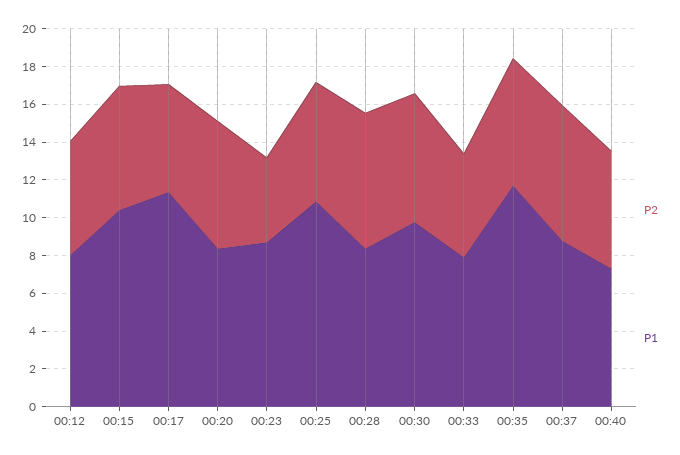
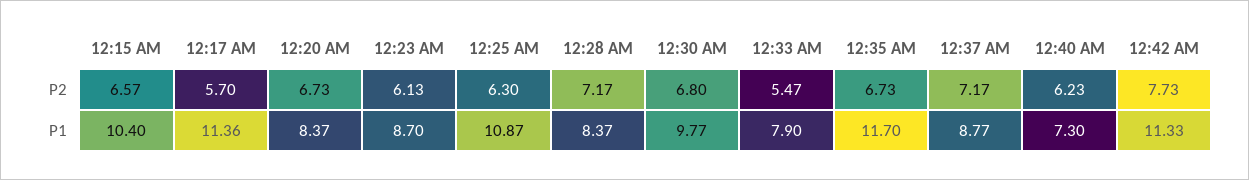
P2, 00:12: 6 -> none
P1, 00:12: 8 -> none
P2, 00:23: 4.5 -> 6.13
P2, 12:42 AM: none -> 7.73
P1, 12:42 AM: none -> 11.33

